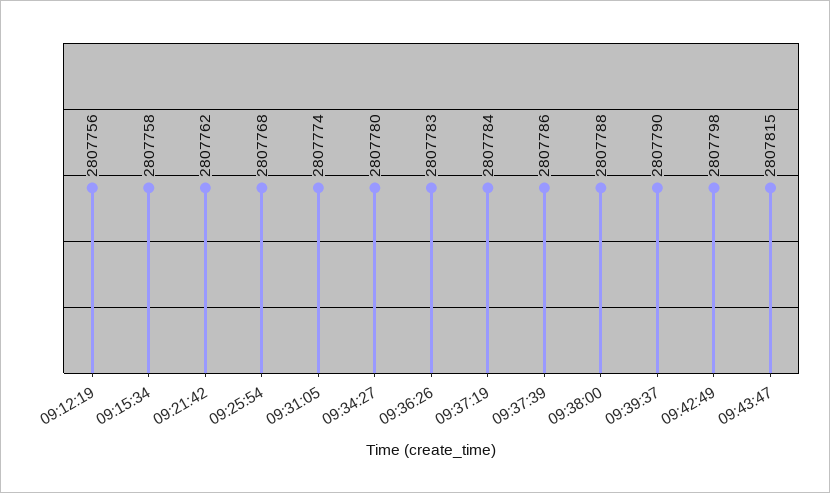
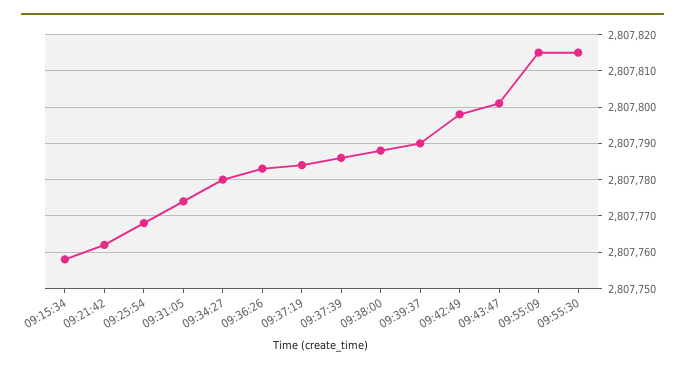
09:12:19: 2807756 -> none
09:43:47: 2807815 -> 2807800
09:55:09: none -> 2807815
09:55:30: none -> 2807815

